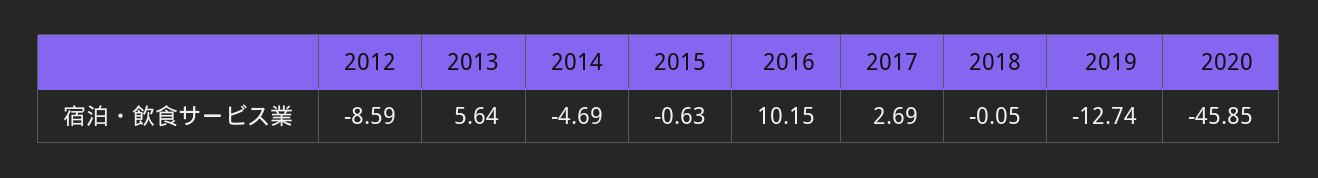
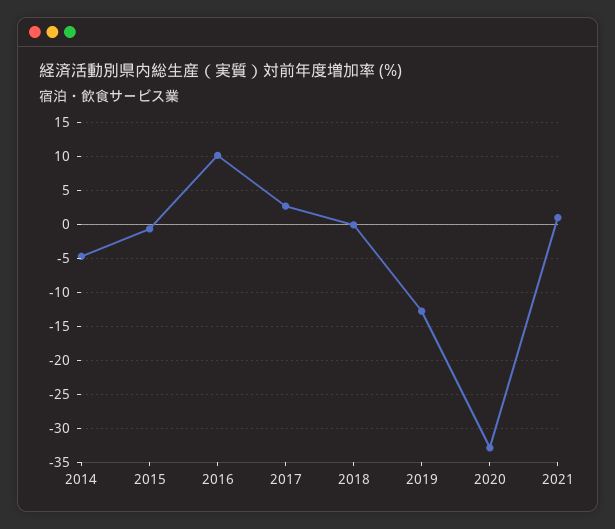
2012: -8.59 -> none
2013: 5.64 -> none
2020: -45.85 -> -33
2021: none -> 1

